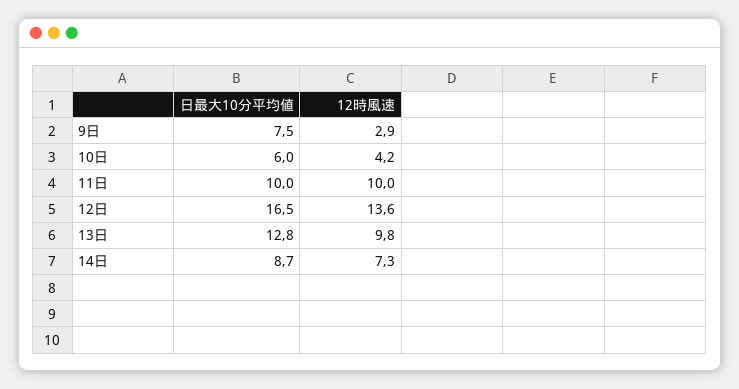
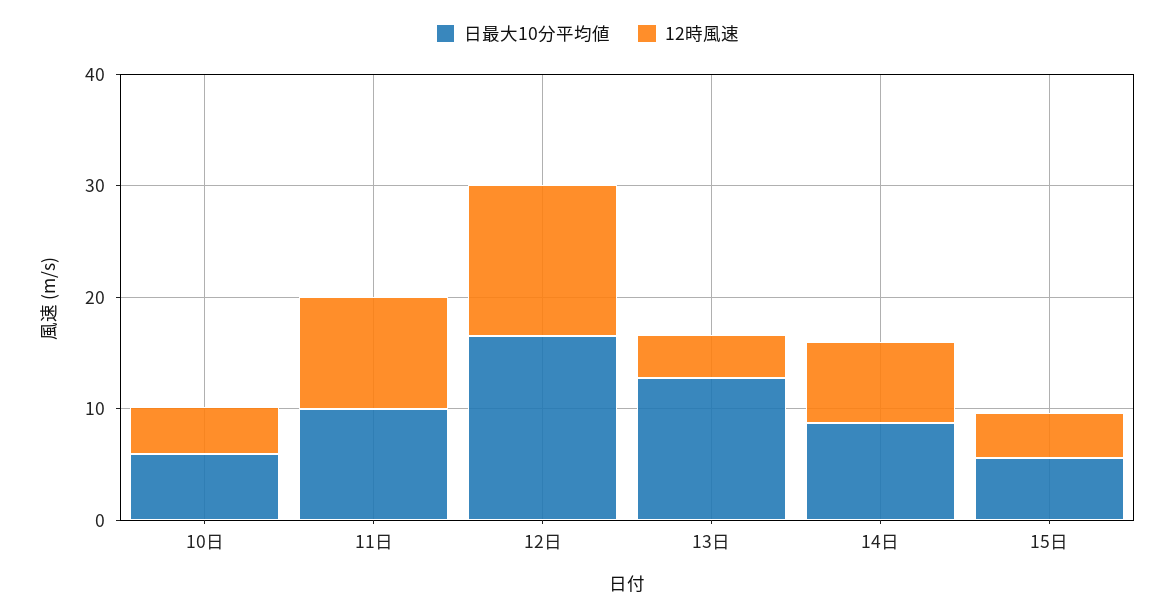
日最大10分平均値, 9日: 7.5 -> none
12時風速, 9日: 2.9 -> none
12時風速, 13日: 9.8 -> 4
日最大10分平均値, 15日: none -> 6
12時風速, 15日: none -> 4

